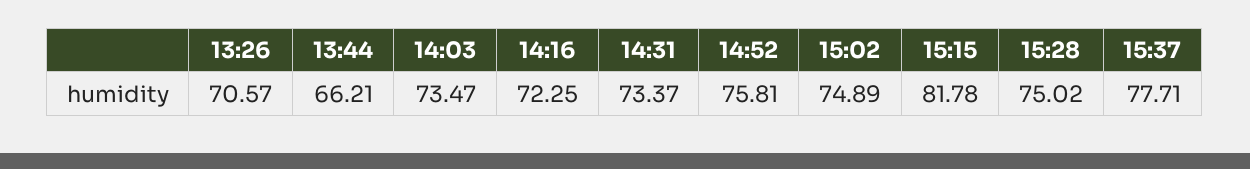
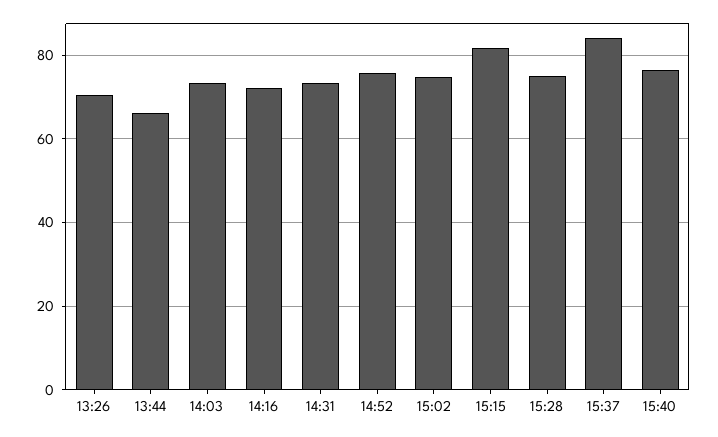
15:37: 77.71 -> 84
15:40: none -> 76

